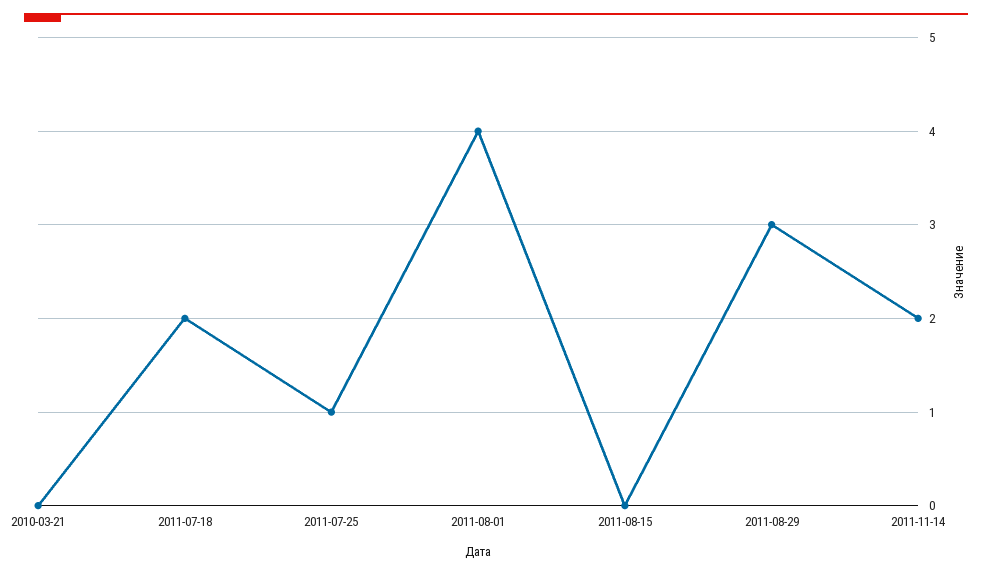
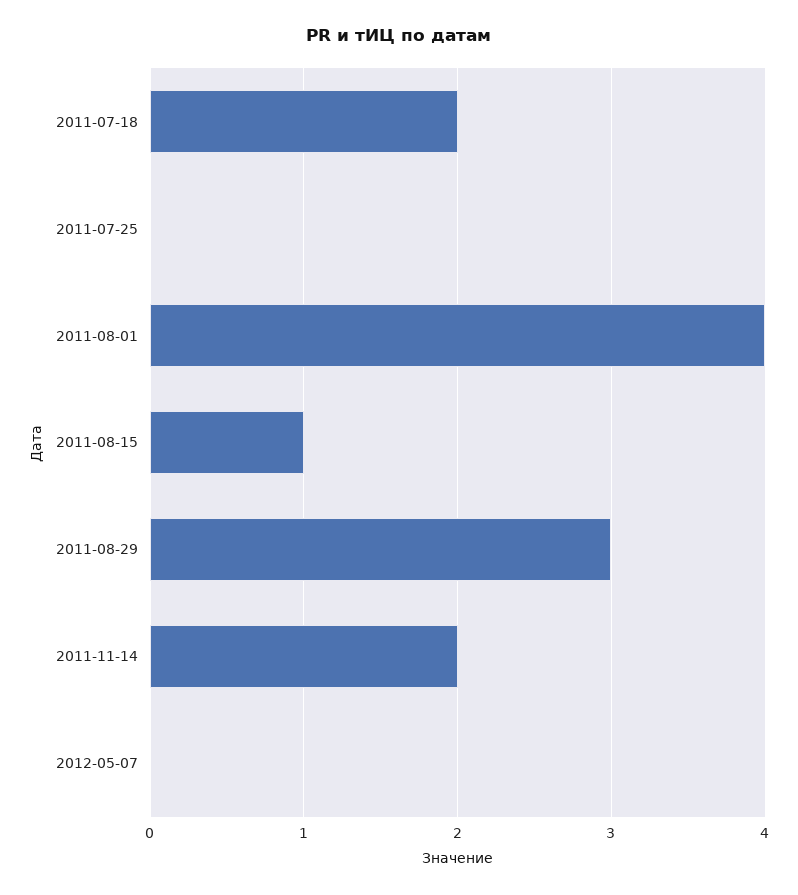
2010-03-21: 0 -> none
2011-07-25: 1 -> 0
2011-08-15: 0 -> 1
2012-05-07: none -> 0

